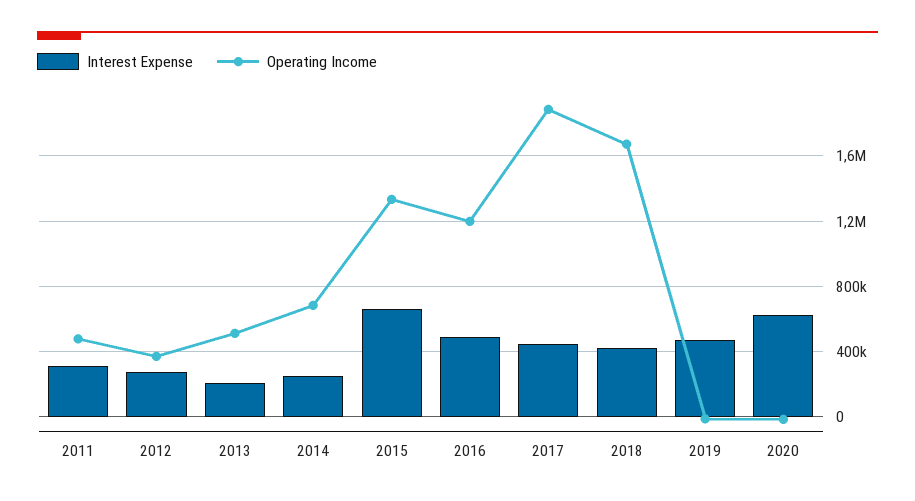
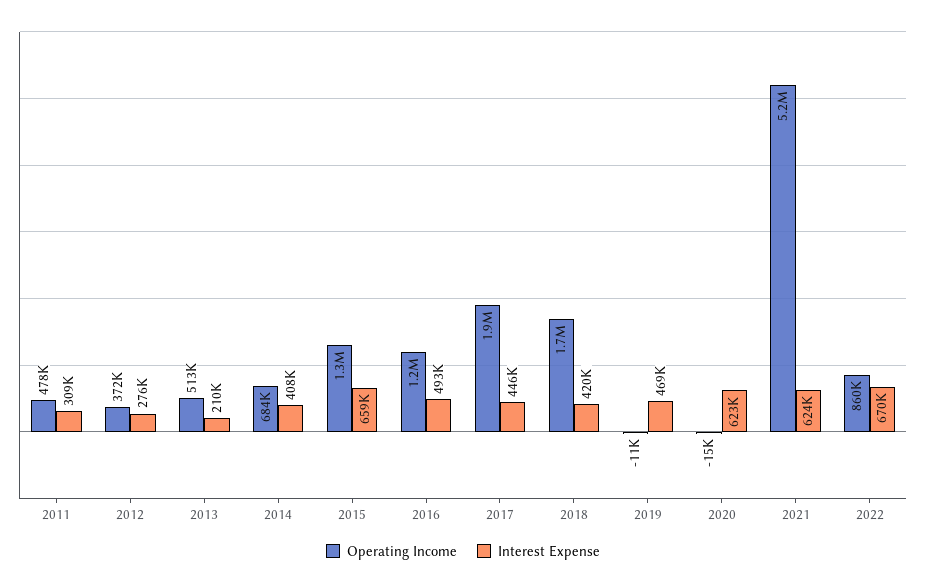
Interest Expense, 2014: 250000 -> 408000
Operating Income, 2021: none -> 5200000
Interest Expense, 2021: none -> 624000
Operating Income, 2022: none -> 860000
Interest Expense, 2022: none -> 670000

